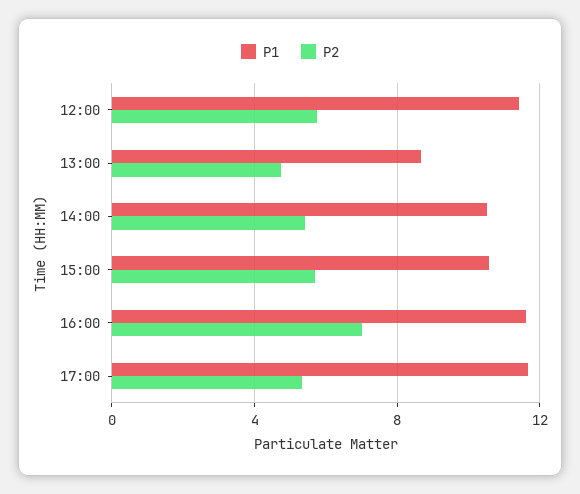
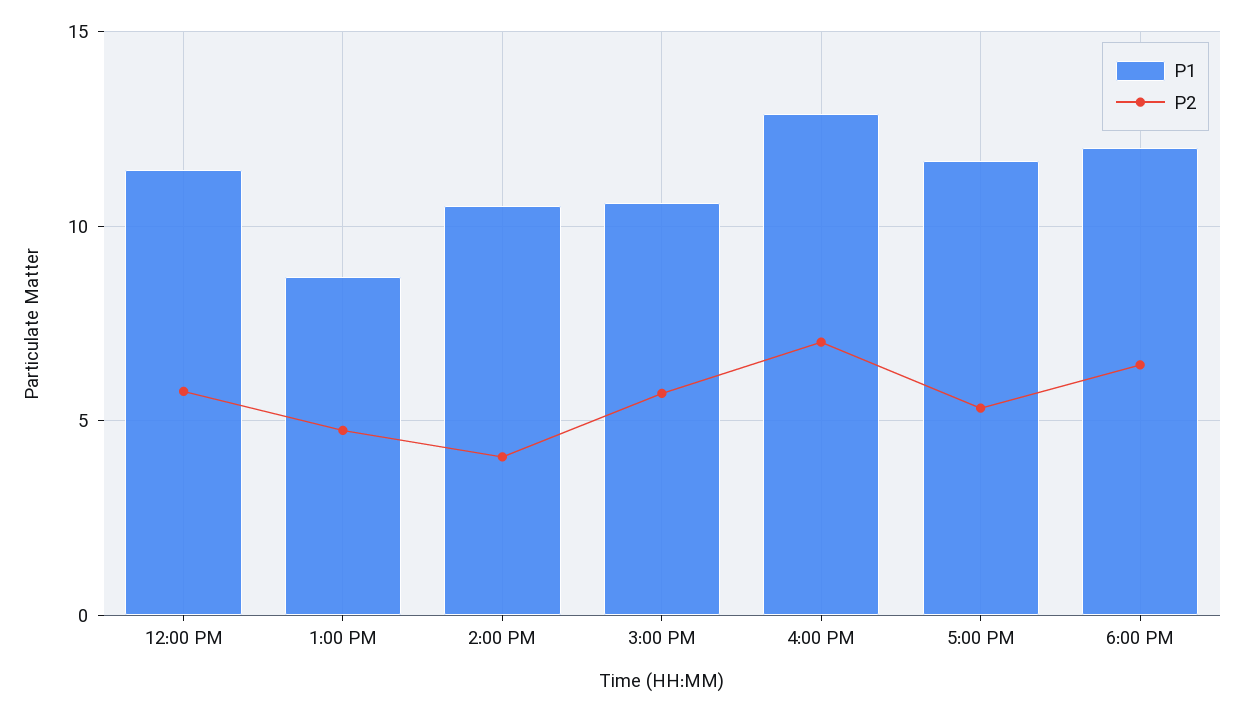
P2, 14:00: 5.5 -> 4
P1, 16:00: 11.5 -> 13
P1, 6:00 PM: none -> 12
P2, 6:00 PM: none -> 6.5

